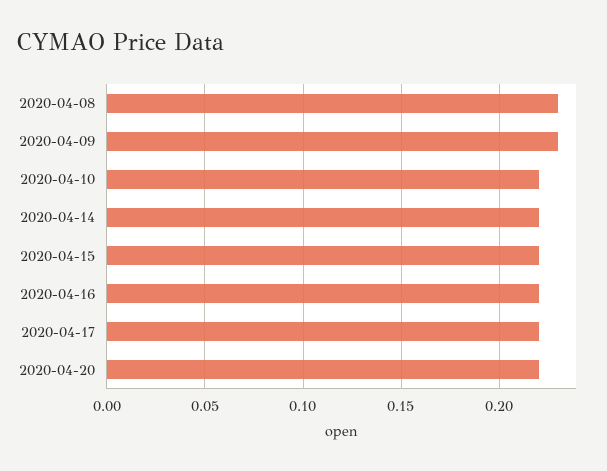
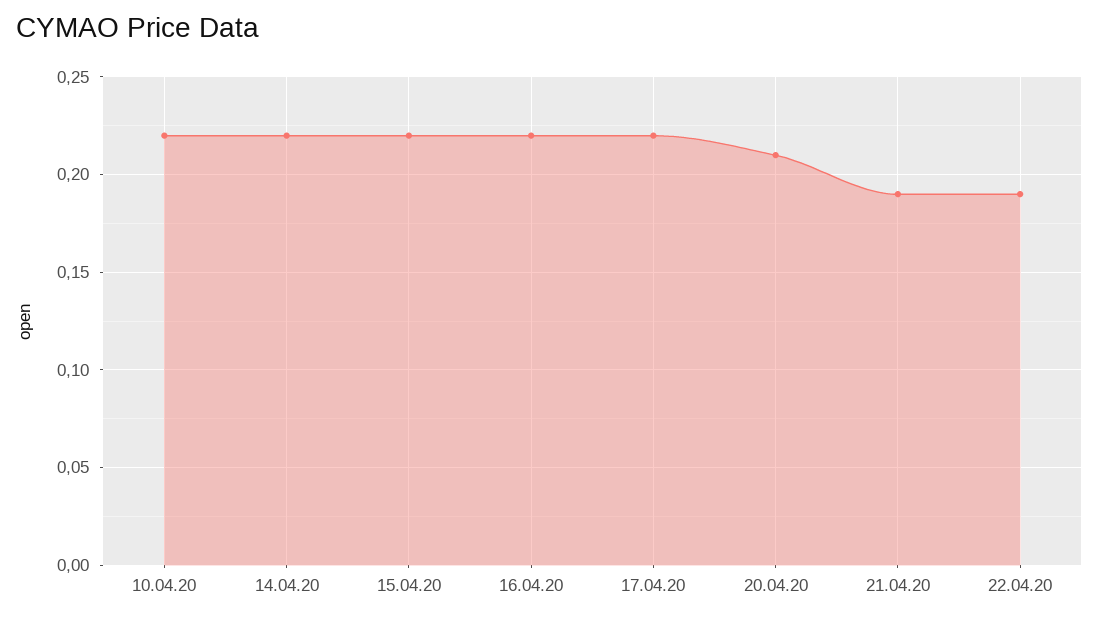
2020-04-08: 0.23 -> none
2020-04-09: 0.23 -> none
2020-04-20: 0.22 -> 0.21
21.04.20: none -> 0.19
22.04.20: none -> 0.19

